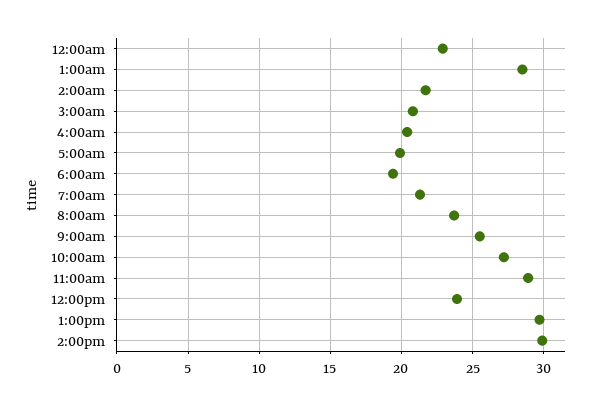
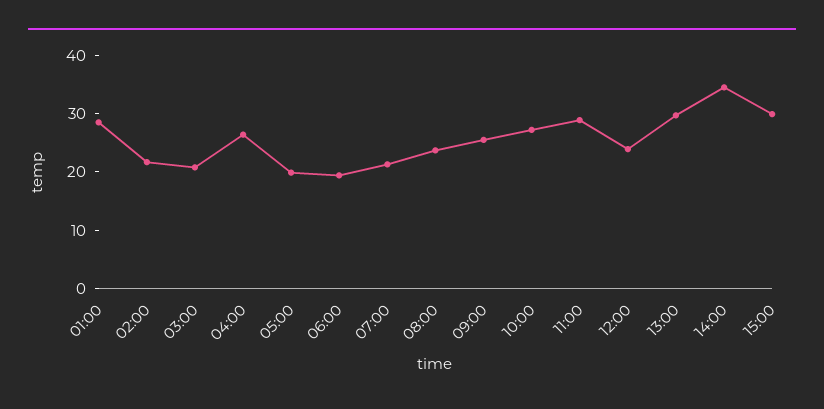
12:00am: 23 -> none
4:00am: 20.5 -> 26
2:00pm: 30 -> 34
15:00: none -> 30

